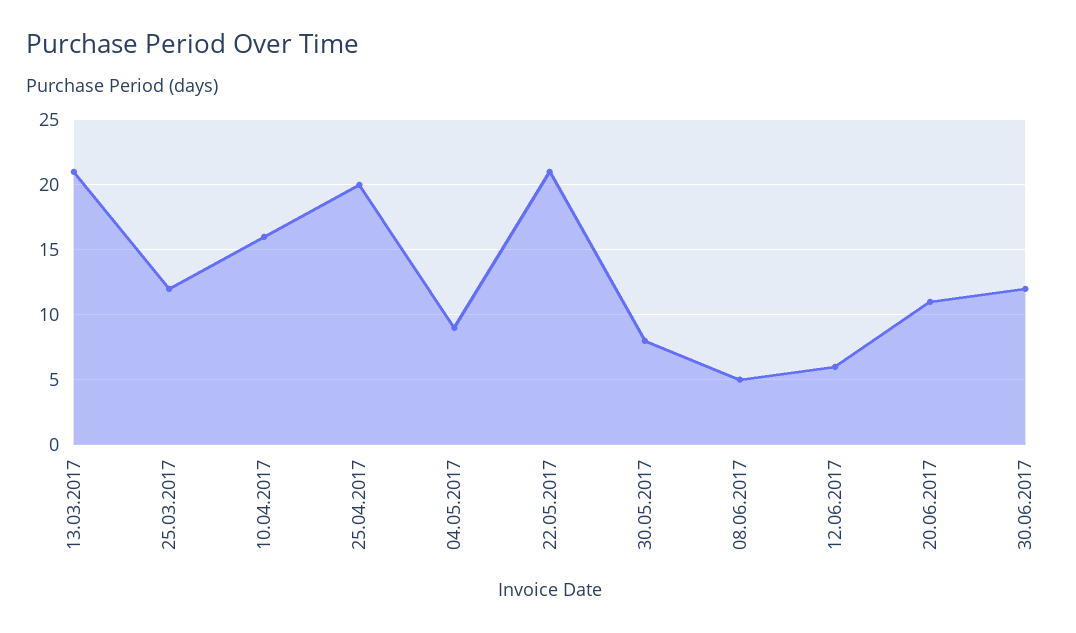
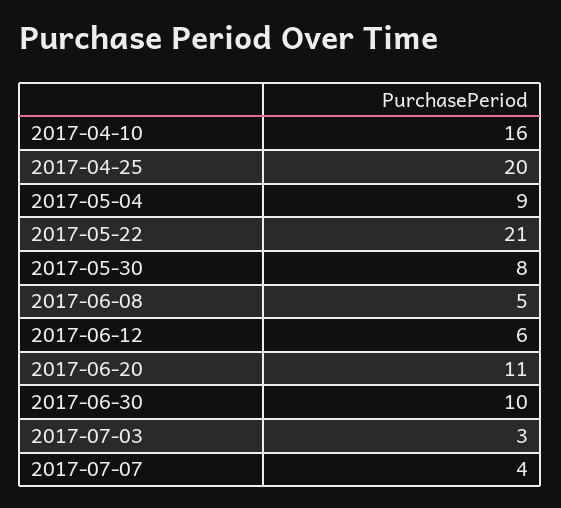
13.03.2017: 21 -> none
25.03.2017: 12 -> none
30.06.2017: 12 -> 10
2017-07-03: none -> 3
2017-07-07: none -> 4

